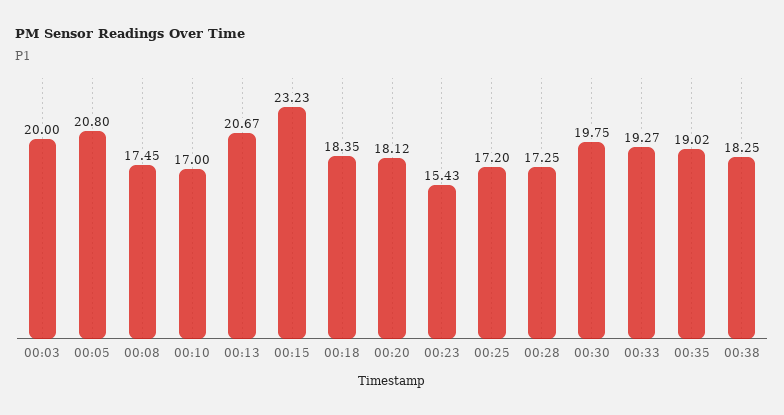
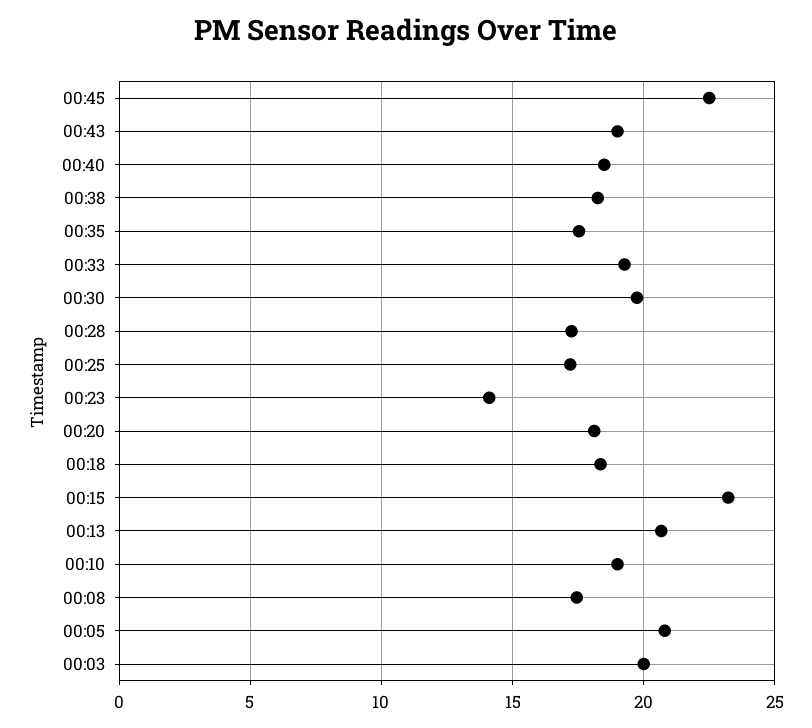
00:10: 17 -> 19
00:23: 15.43 -> 14
00:35: 19.02 -> 17.5
00:45: none -> 22.5
00:43: none -> 19
00:40: none -> 18.5

